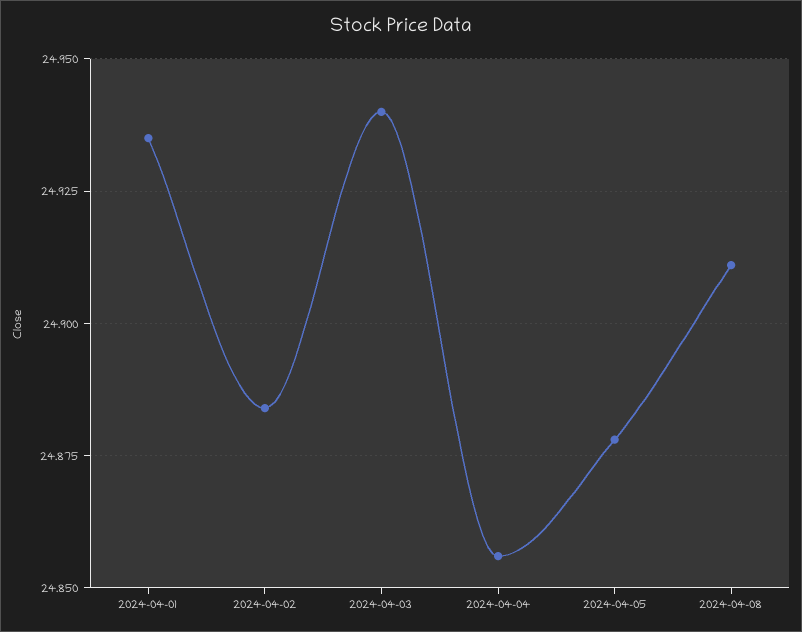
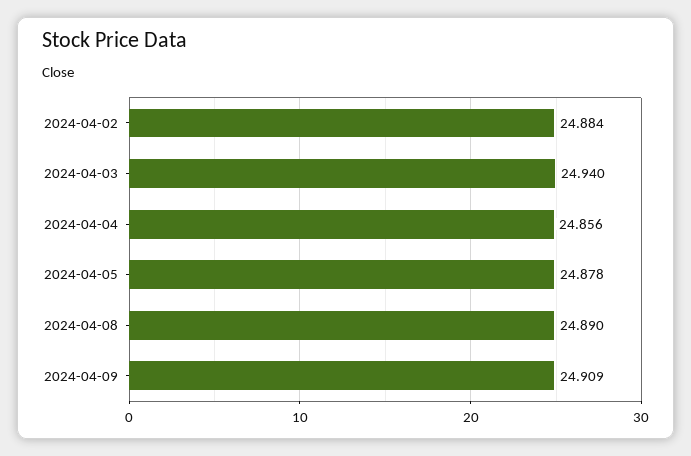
2024-04-01: 24.935 -> none
2024-04-08: 24.91 -> 24.89
2024-04-09: none -> 24.909

